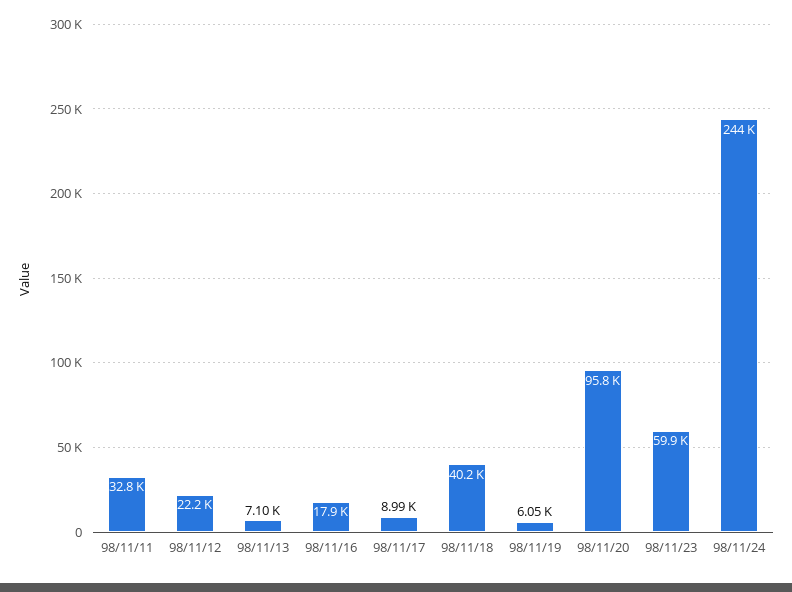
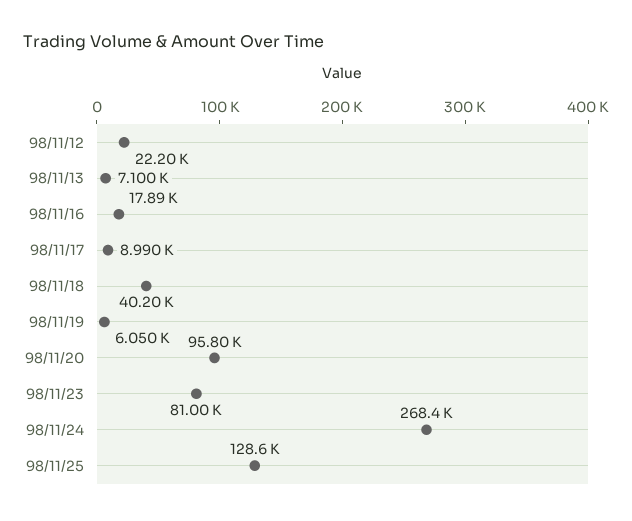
98/11/11: 32800 -> none
98/11/23: 59900 -> 81000
98/11/24: 244000 -> 268400
98/11/25: none -> 128600

